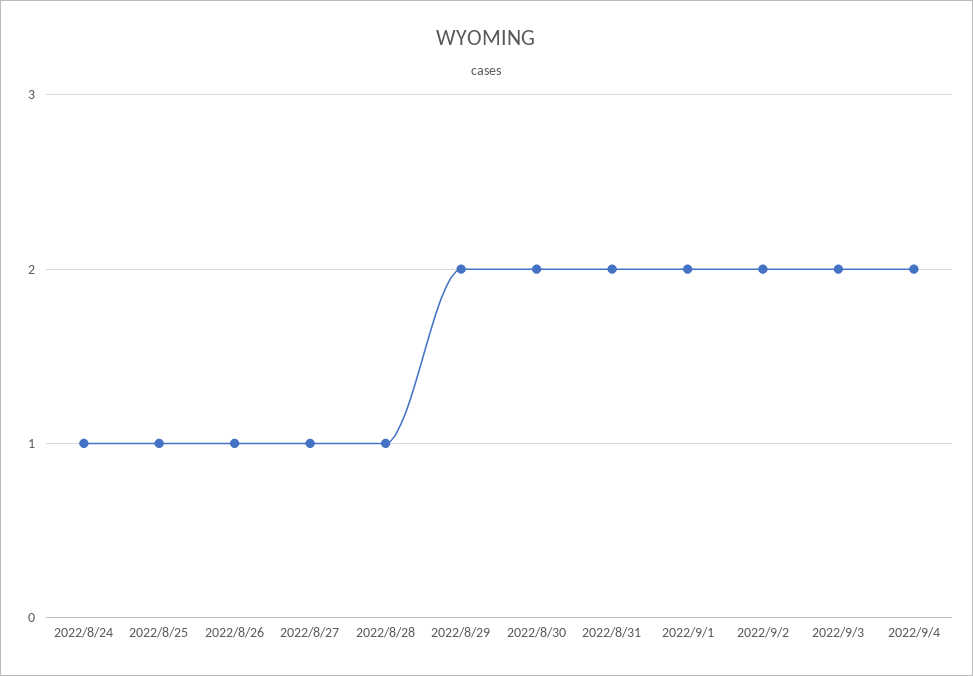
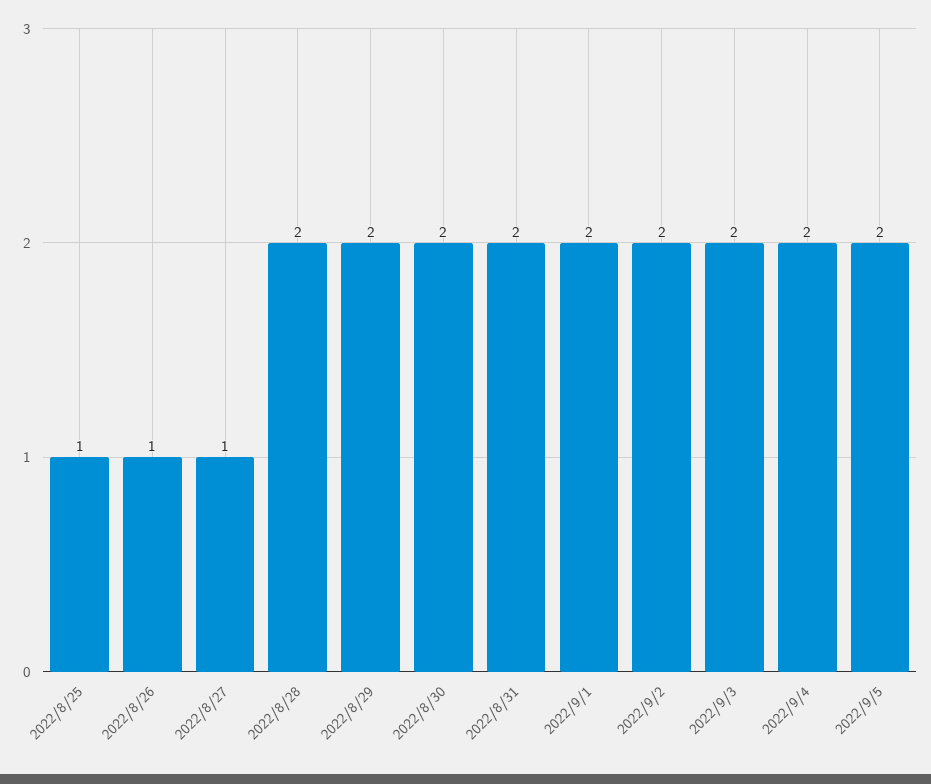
2022/8/24: 1 -> none
2022/8/28: 1 -> 2
2022/9/5: none -> 2

